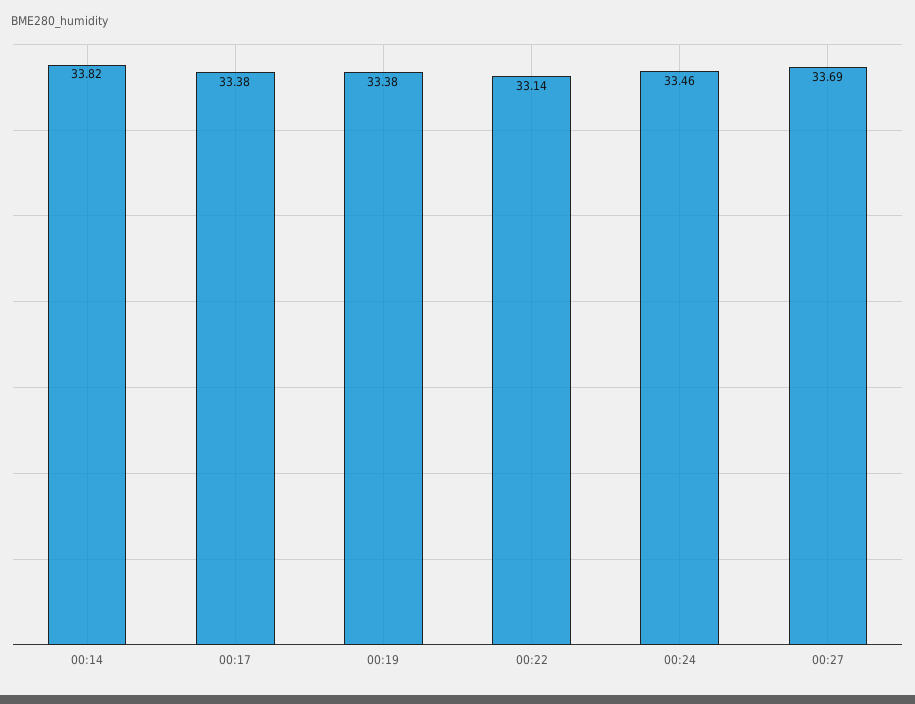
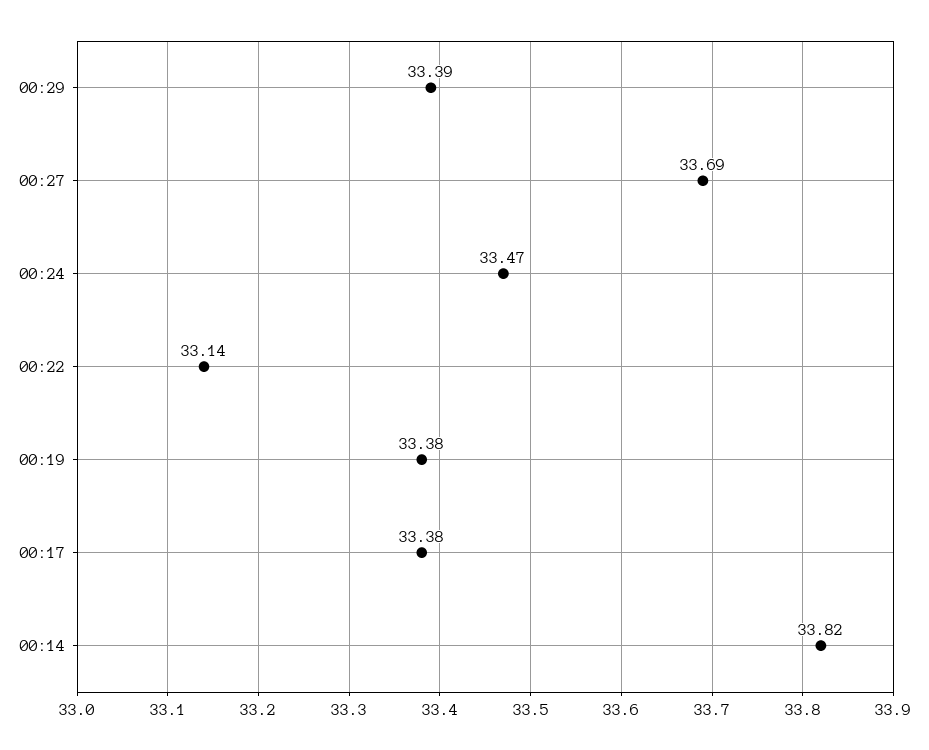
00:24: 33.46 -> 33.47
00:29: none -> 33.39

